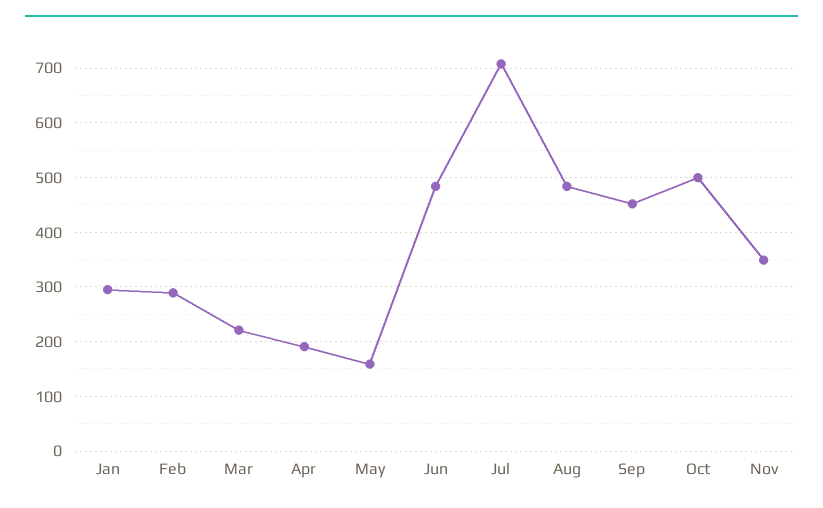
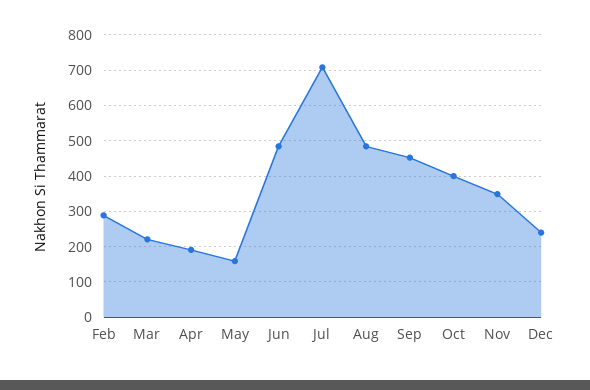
Jan: 300 -> none
Oct: 500 -> 400
Dec: none -> 240

